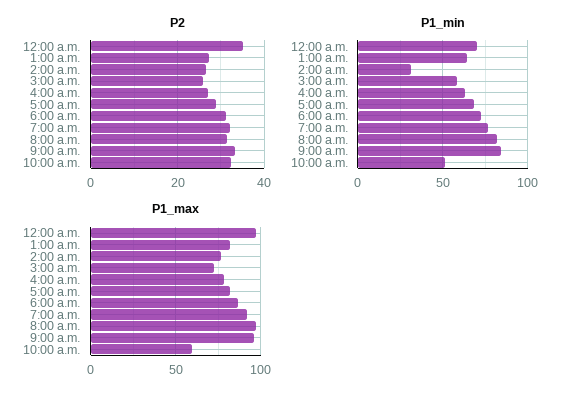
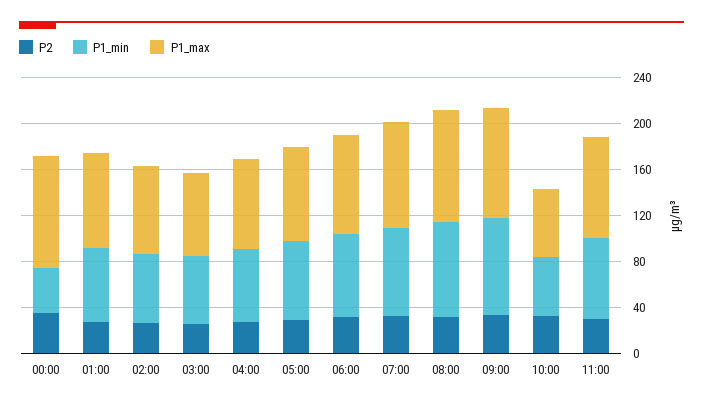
P1_min, 12:00 a.m.: 70 -> 40
P1_min, 2:00 a.m.: 30 -> 60
P2, 11:00: none -> 30
P1_min, 11:00: none -> 70
P1_max, 11:00: none -> 90

